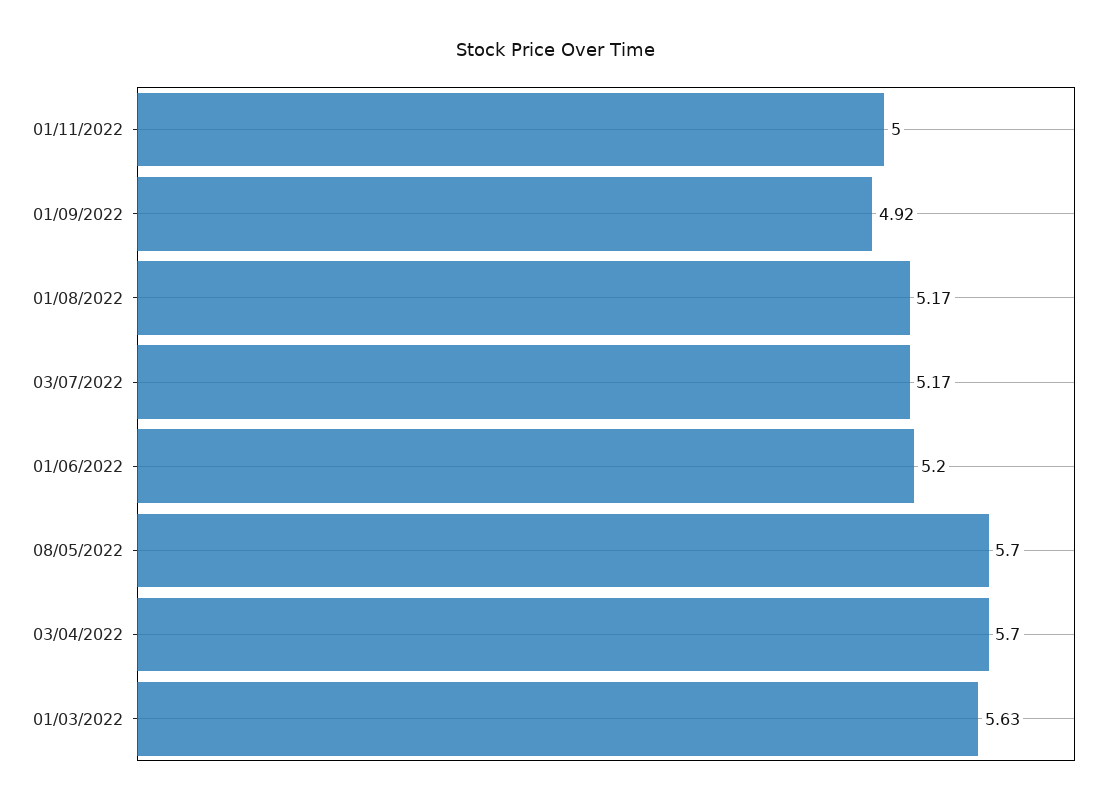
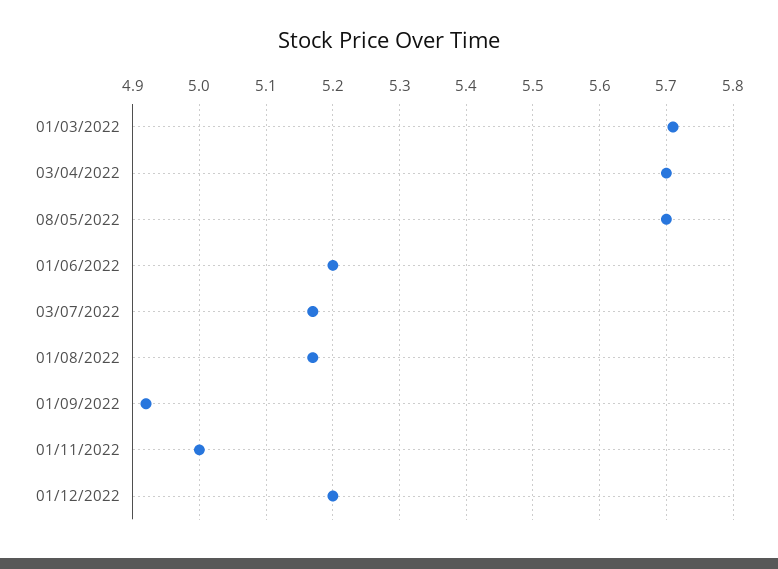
01/03/2022: 5.63 -> 5.71
01/12/2022: none -> 5.2

